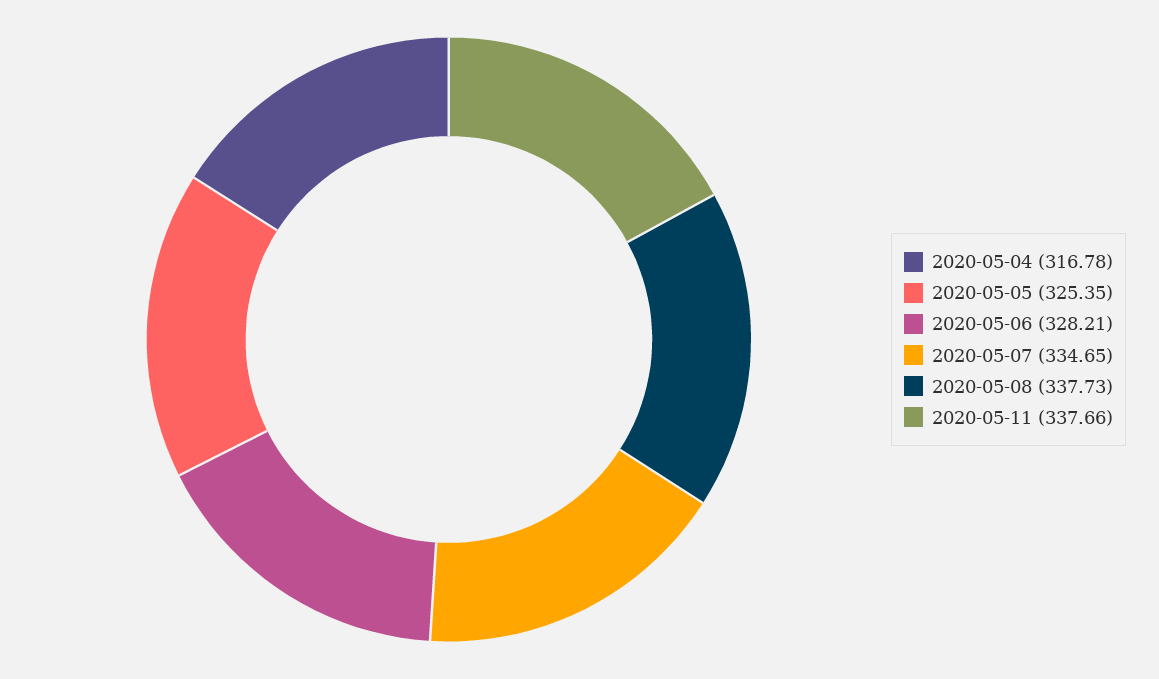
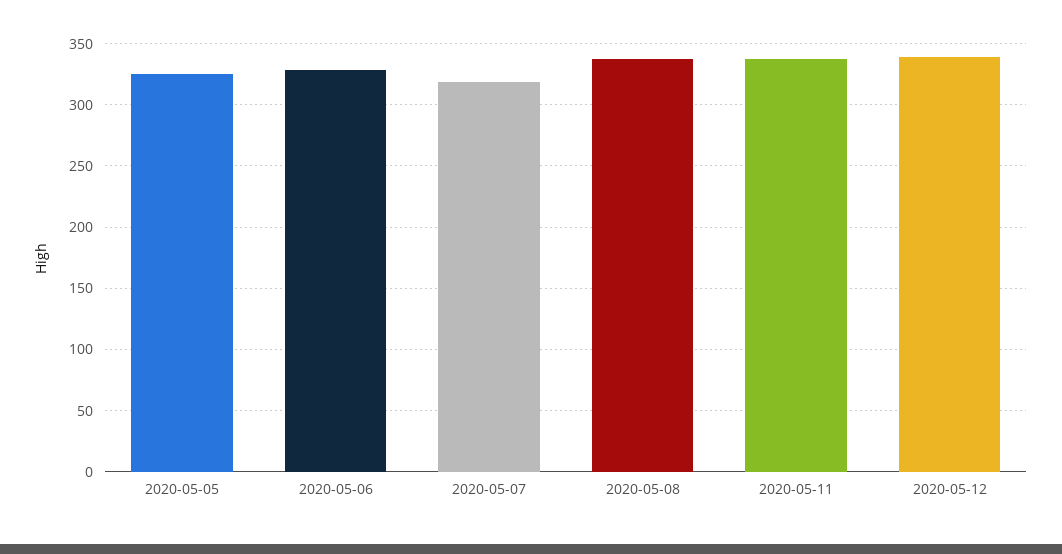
2020-05-04: 316.78 -> none
2020-05-07: 334.65 -> 320
2020-05-12: none -> 340

